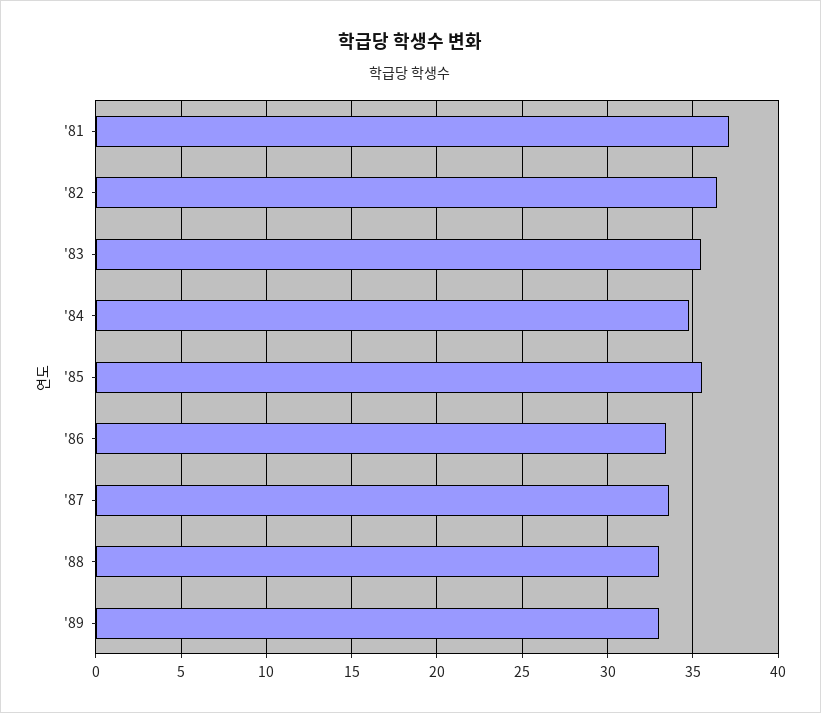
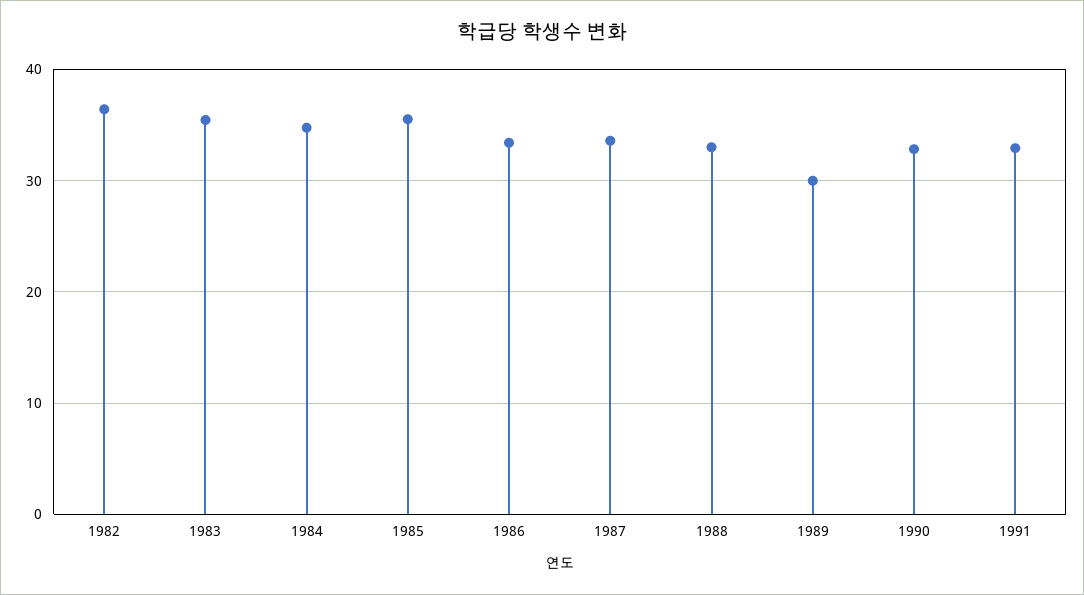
'81: 37 -> none
'89: 33 -> 30
1990: none -> 33
1991: none -> 33

